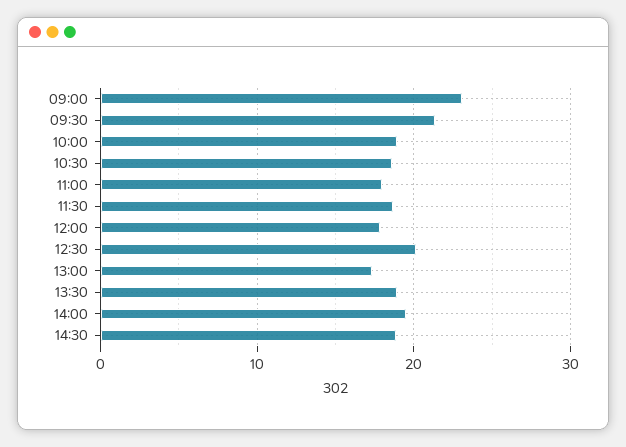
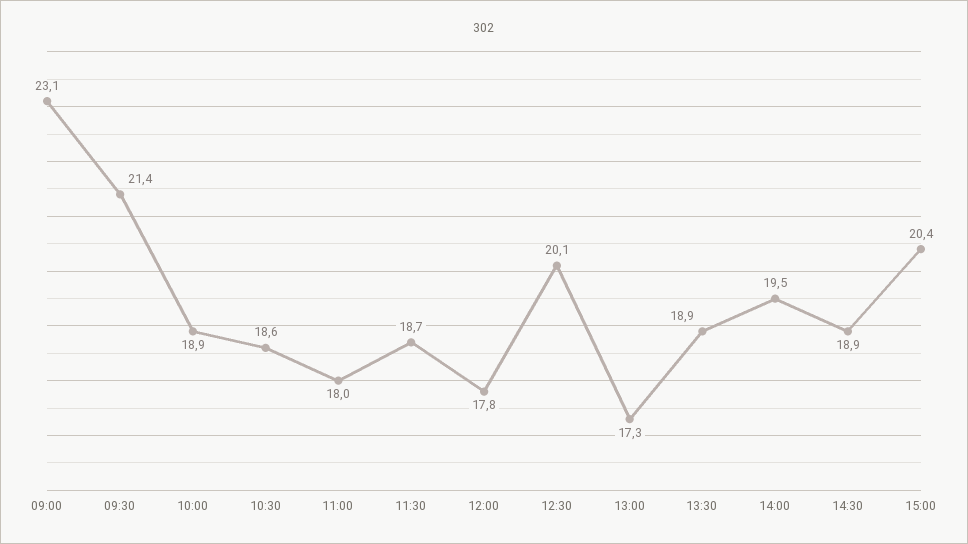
15:00: none -> 20.4

